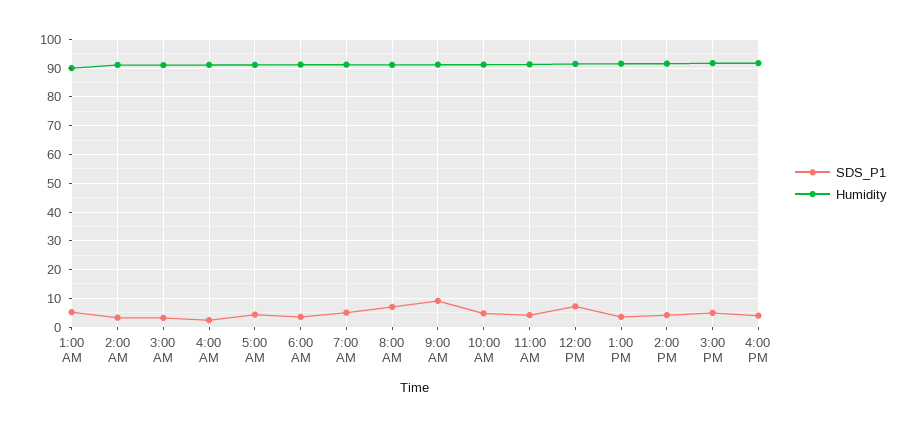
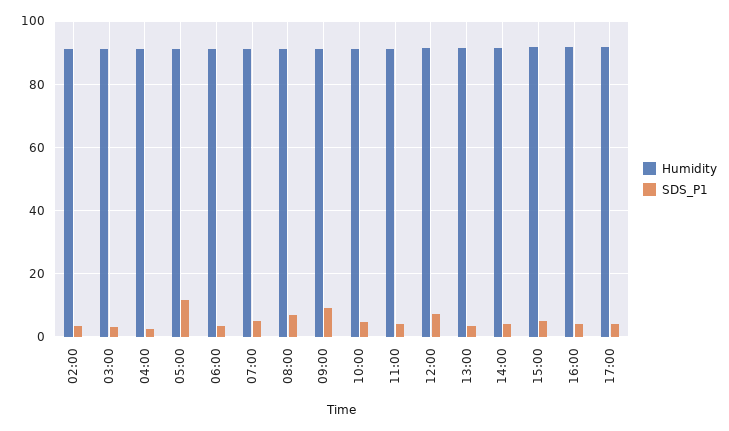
SDS_P1, 1:00 AM: 5 -> none
Humidity, 1:00 AM: 90 -> none
SDS_P1, 5:00 AM: 5 -> 12
Humidity, 17:00: none -> 92
SDS_P1, 17:00: none -> 4

